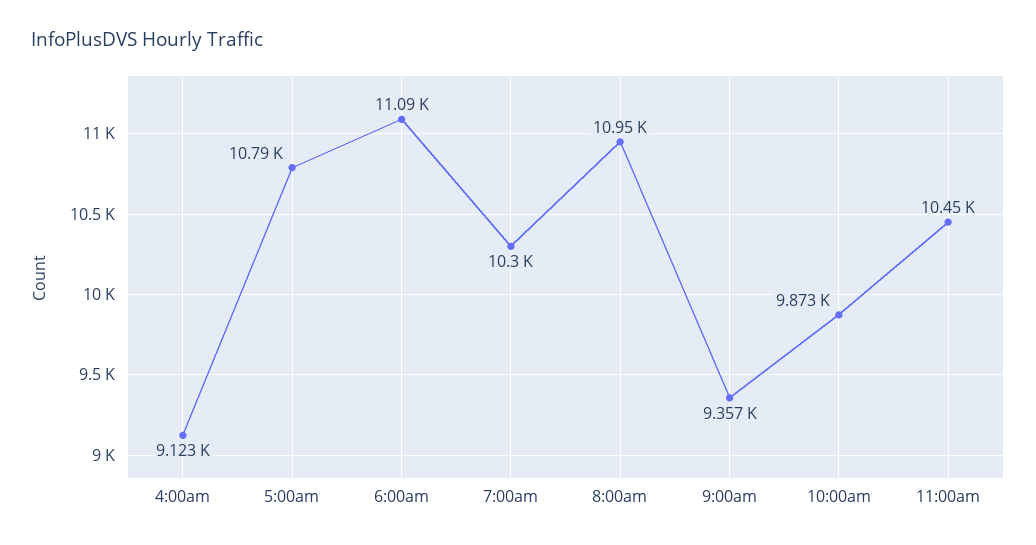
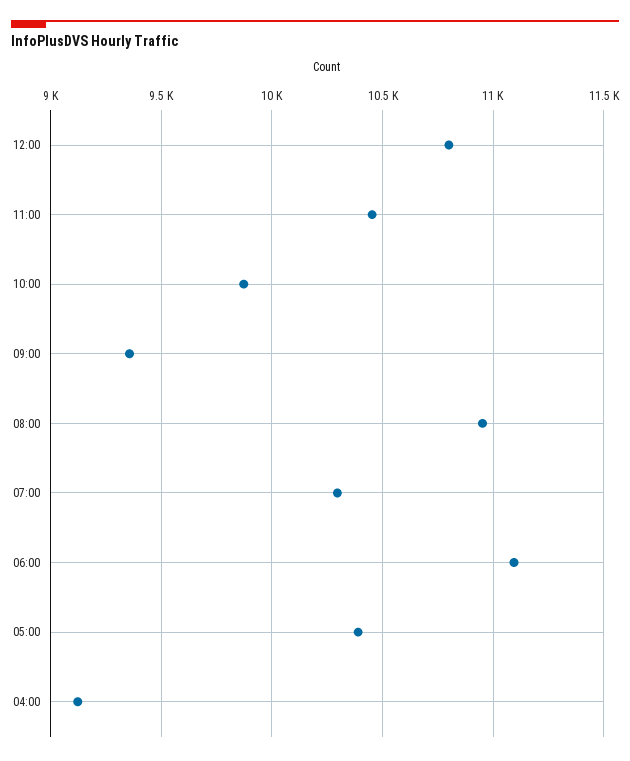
5:00am: 10790 -> 10400
12:00: none -> 10800

